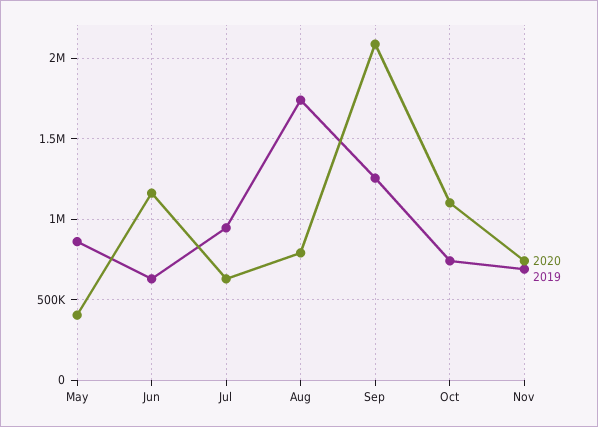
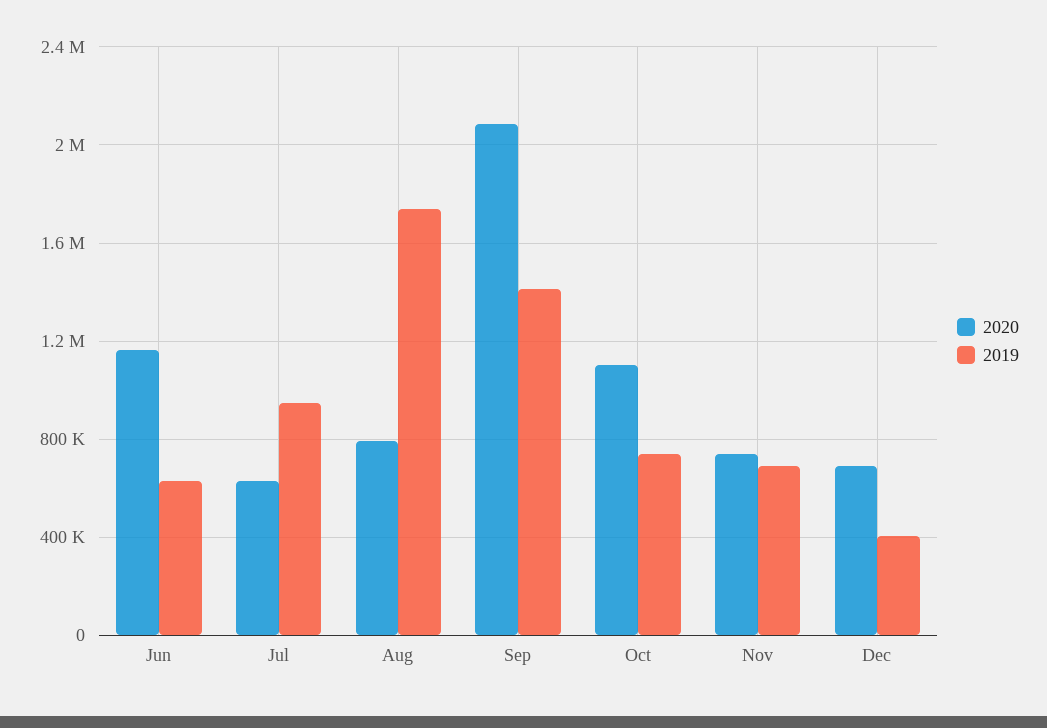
2020, May: 400000 -> none
2019, May: 850000 -> none
2019, Sep: 1250000 -> 1400000
2020, Dec: none -> 700000
2019, Dec: none -> 400000

